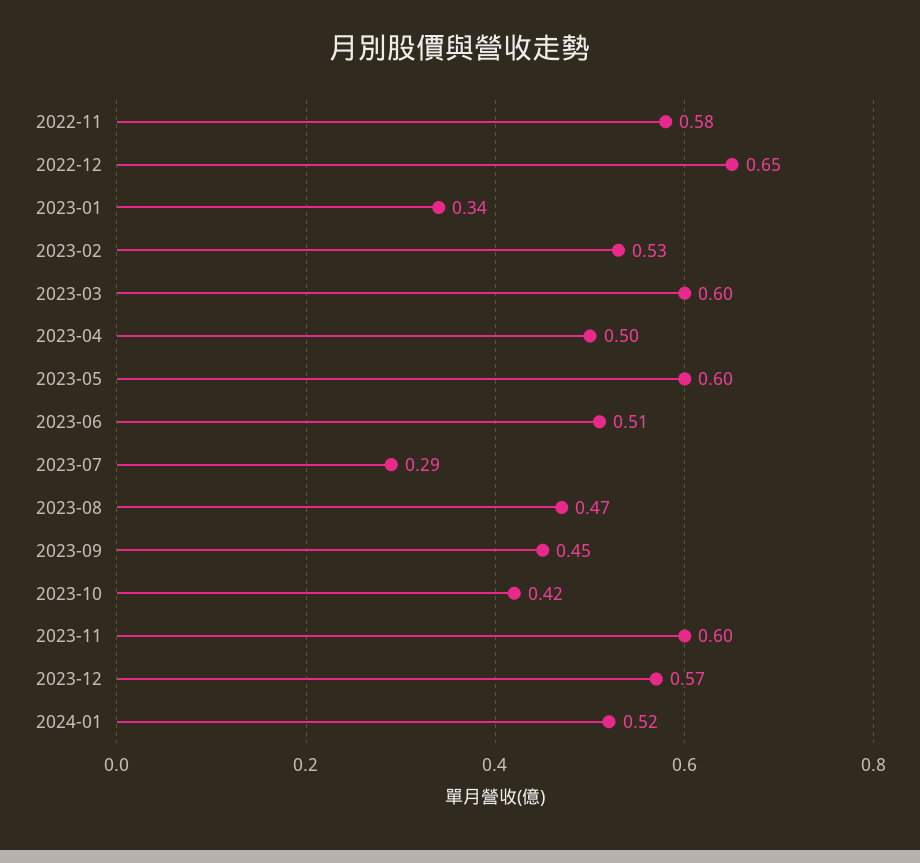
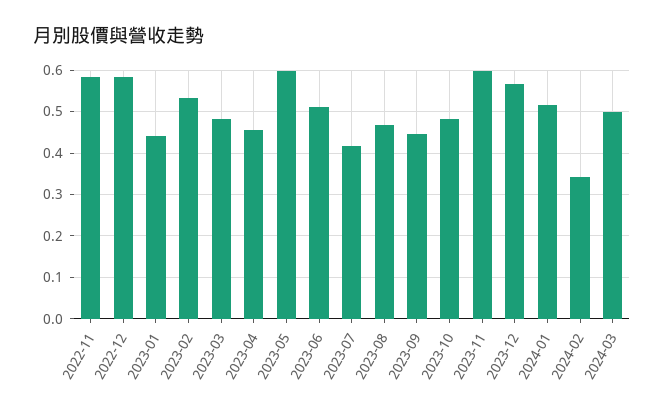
2022-12: 0.65 -> 0.58
2023-01: 0.34 -> 0.44
2023-03: 0.6 -> 0.48
2023-04: 0.5 -> 0.46
2023-07: 0.29 -> 0.42
2023-10: 0.42 -> 0.48
2024-02: none -> 0.34
2024-03: none -> 0.5

